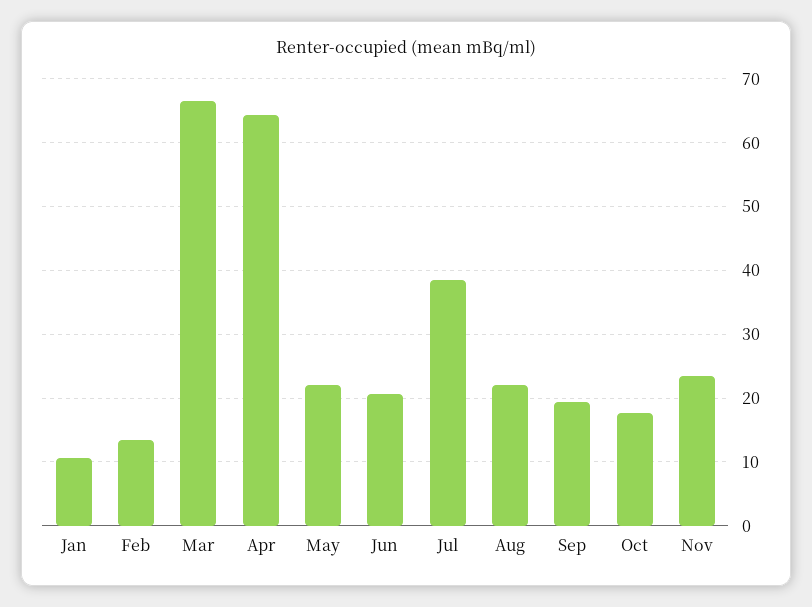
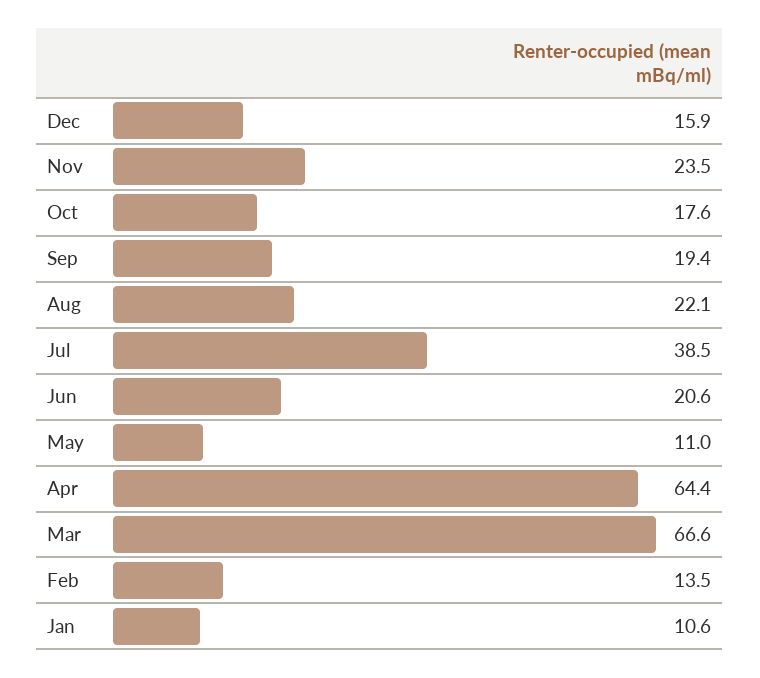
May: 22 -> 11
Dec: none -> 15.9

